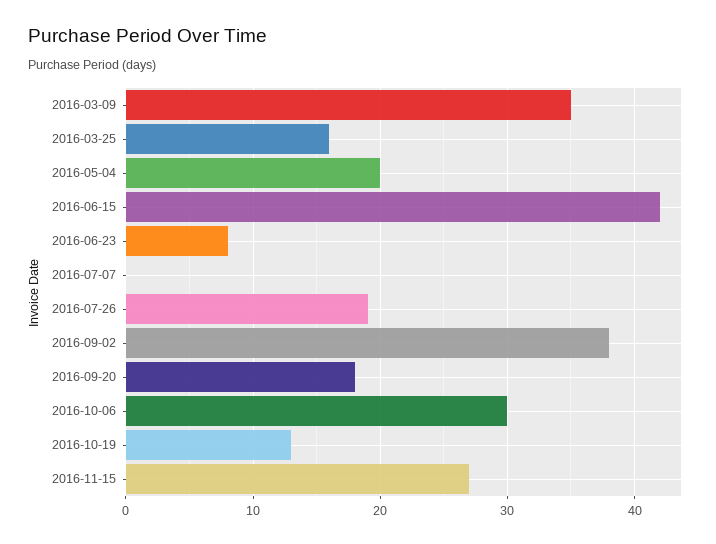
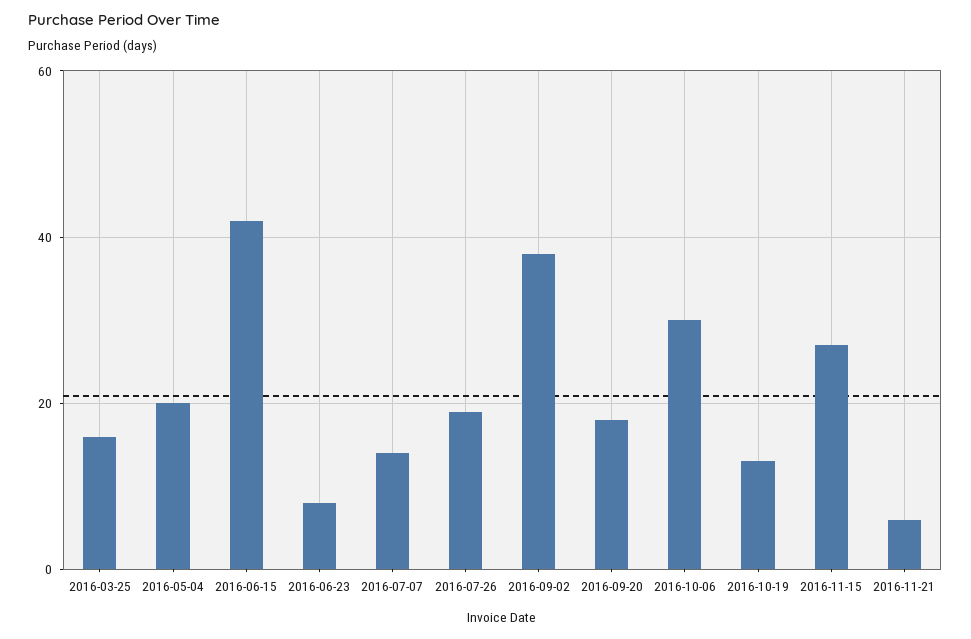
2016-03-09: 35 -> none
2016-07-07: 0 -> 15
2016-11-21: none -> 5

